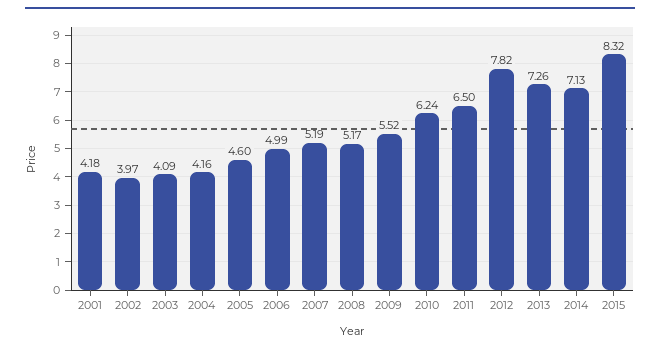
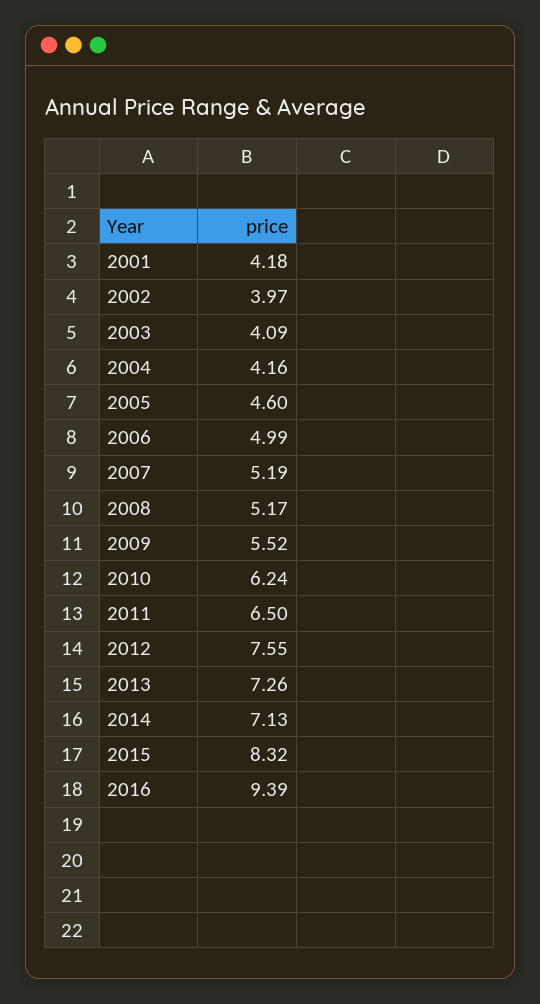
2012: 7.82 -> 7.55
2016: none -> 9.39

